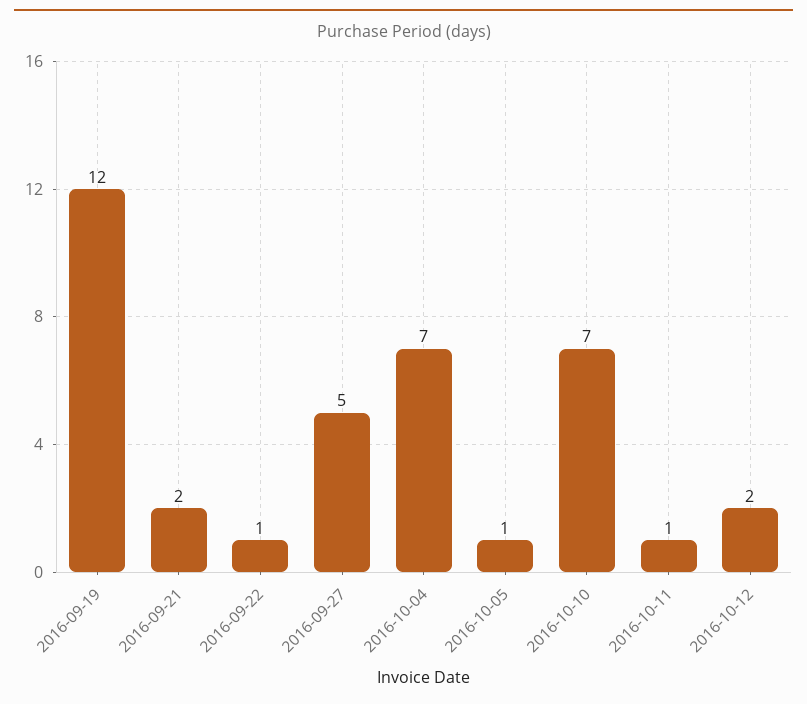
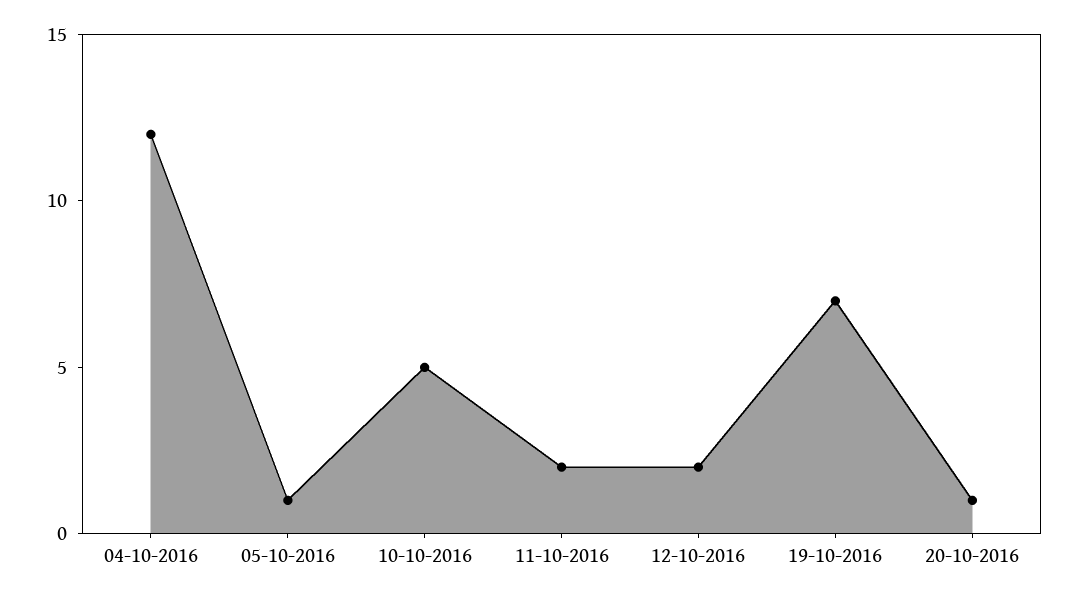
2016-09-19: 12 -> none
2016-09-21: 2 -> none
2016-09-22: 1 -> none
2016-09-27: 5 -> none
2016-10-04: 7 -> 12
2016-10-10: 7 -> 5
2016-10-11: 1 -> 2
19-10-2016: none -> 7
20-10-2016: none -> 1

